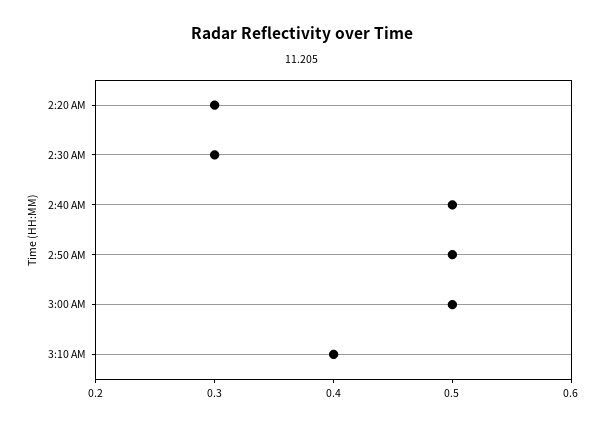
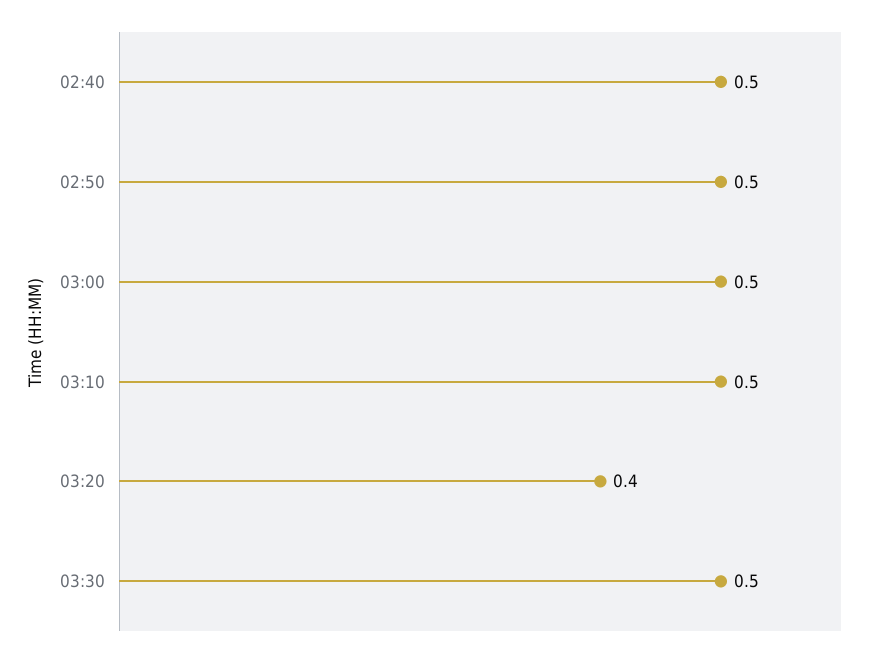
2:20 AM: 0.3 -> none
2:30 AM: 0.3 -> none
3:10 AM: 0.4 -> 0.5
03:20: none -> 0.4
03:30: none -> 0.5

